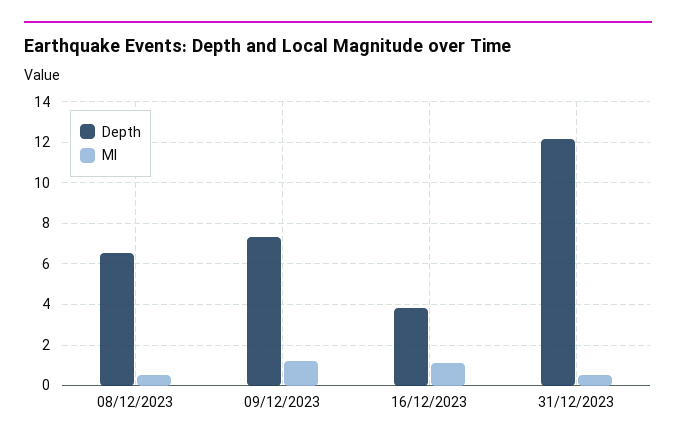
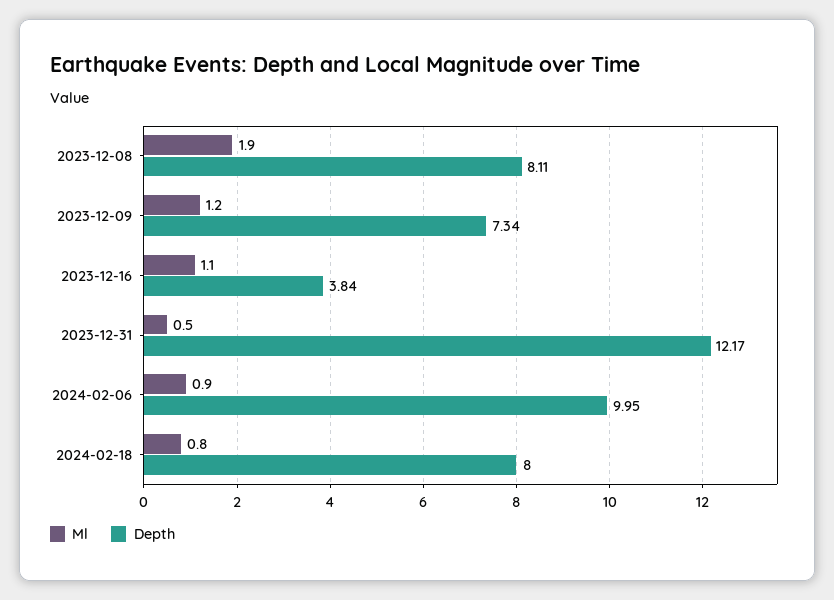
Depth, 08/12/2023: 6.5 -> 8.11
Ml, 08/12/2023: 0.5 -> 1.9
Ml, 2024-02-06: none -> 0.9
Depth, 2024-02-06: none -> 9.95
Ml, 2024-02-18: none -> 0.8
Depth, 2024-02-18: none -> 8

